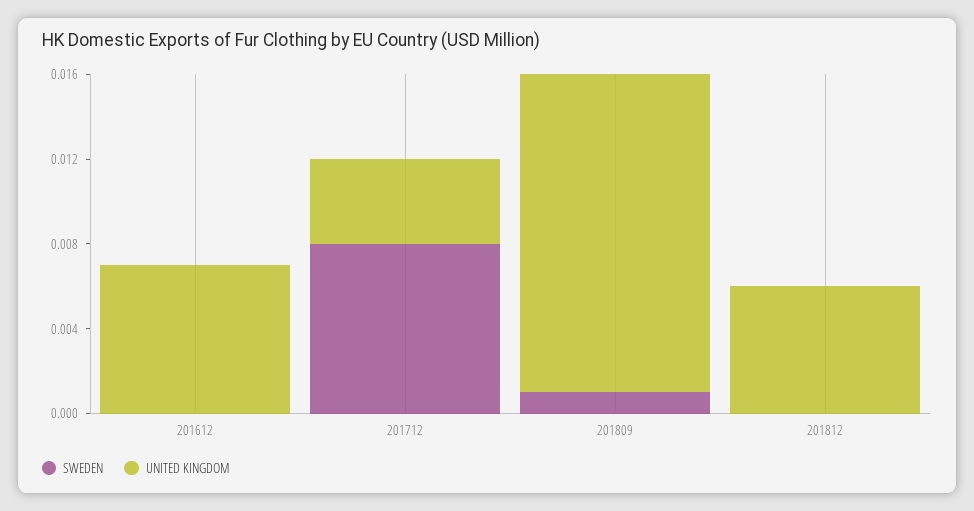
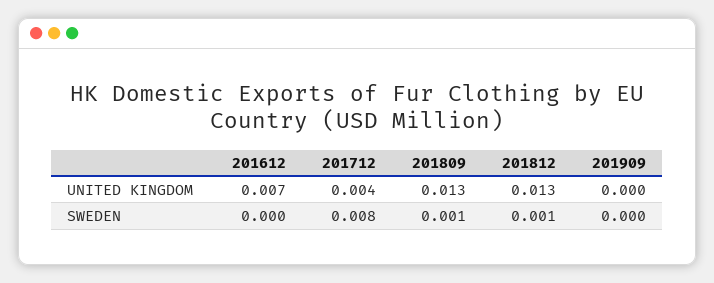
UNITED KINGDOM, 201809: 0.015 -> 0.013
SWEDEN, 201812: 0 -> 0.001
UNITED KINGDOM, 201812: 0.006 -> 0.013
UNITED KINGDOM, 201909: none -> 0
SWEDEN, 201909: none -> 0

